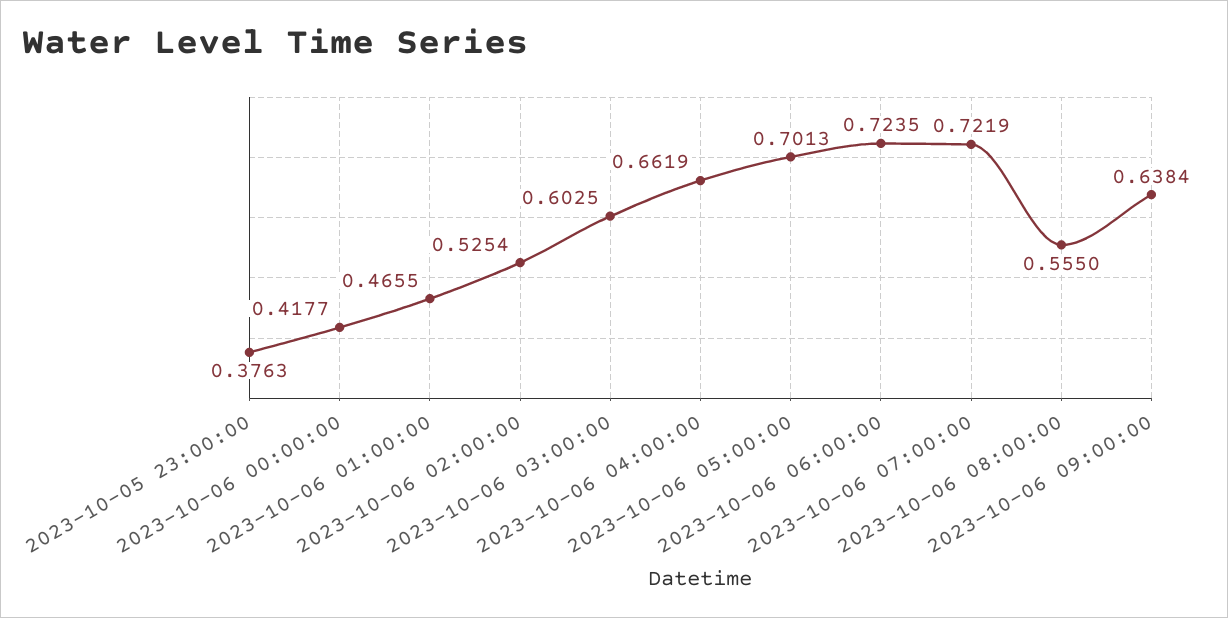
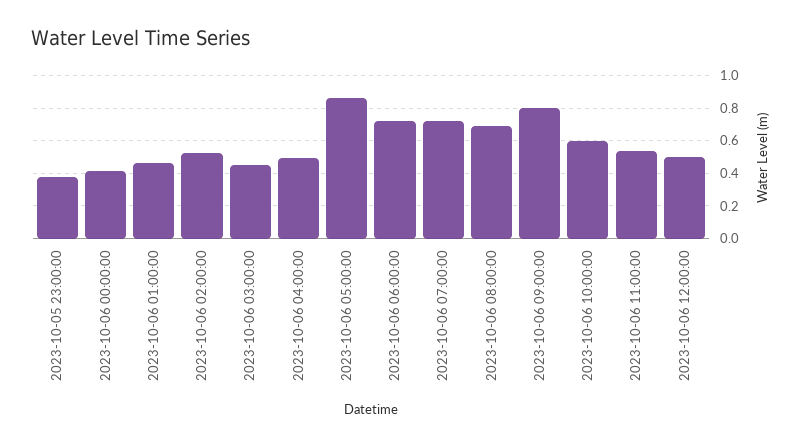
2023-10-06 03:00:00: 0.6025 -> 0.45
2023-10-06 04:00:00: 0.6619 -> 0.5
2023-10-06 05:00:00: 0.7013 -> 0.85
2023-10-06 08:00:00: 0.555 -> 0.7
2023-10-06 09:00:00: 0.6384 -> 0.8
2023-10-06 10:00:00: none -> 0.6
2023-10-06 11:00:00: none -> 0.55
2023-10-06 12:00:00: none -> 0.5

